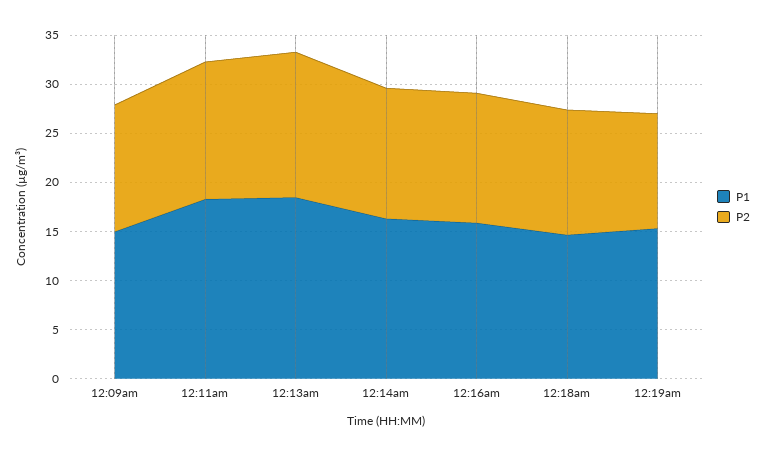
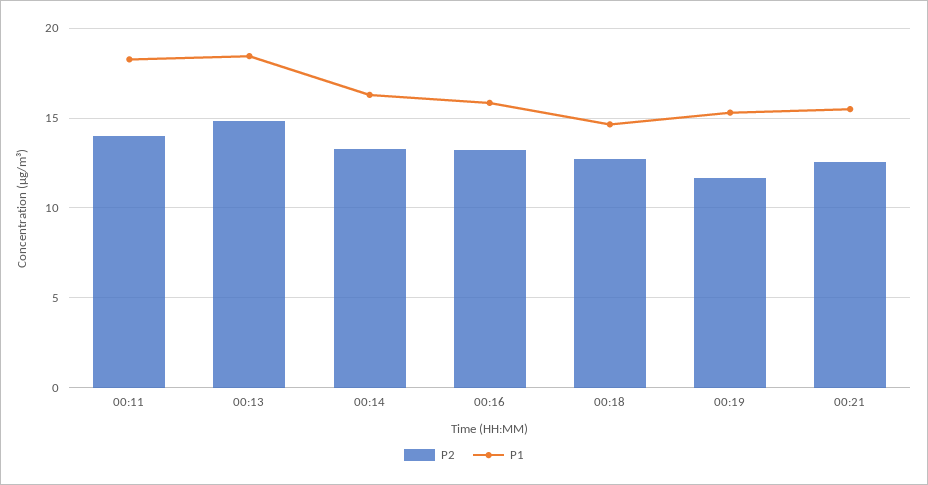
P1, 12:09am: 15 -> none
P2, 12:09am: 13 -> none
P2, 00:21: none -> 12.5
P1, 00:21: none -> 15.5

